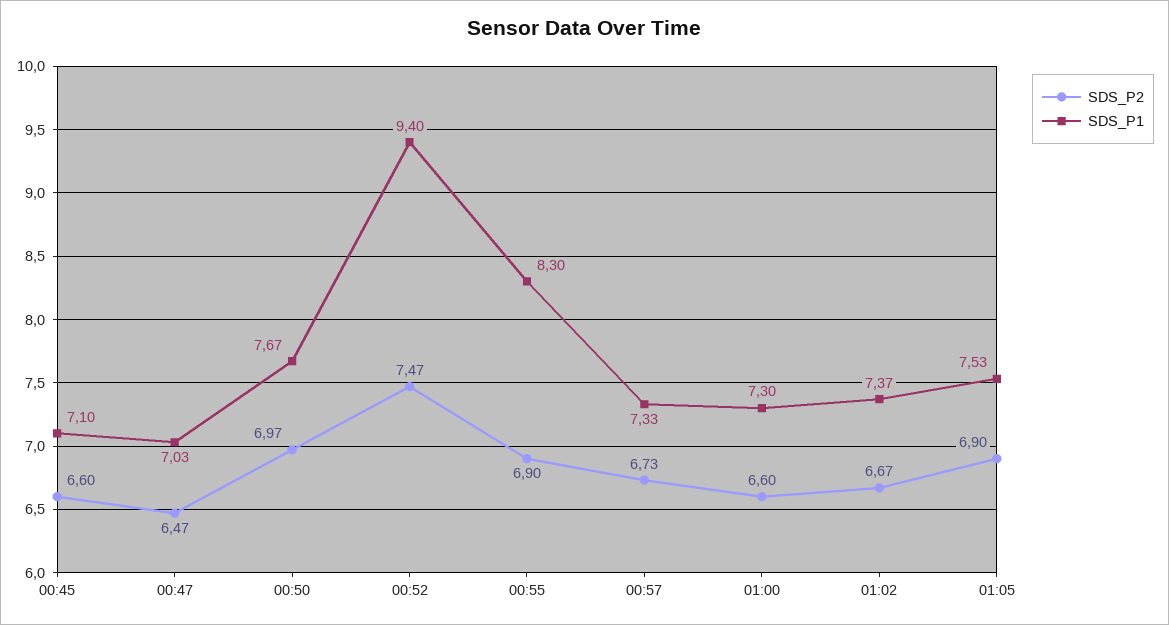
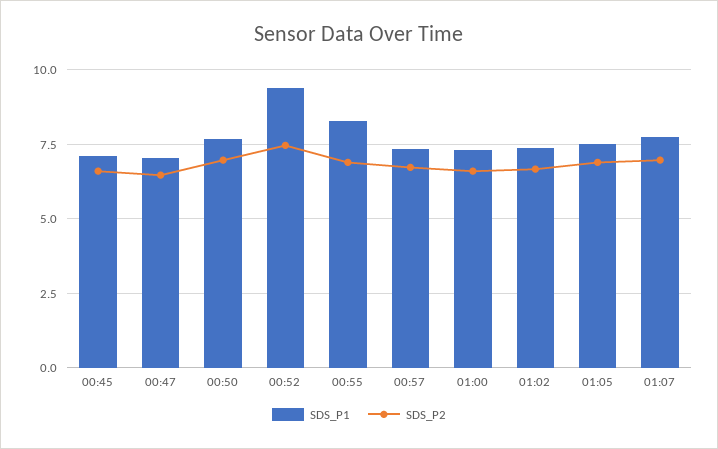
SDS_P1, 01:07: none -> 7.75
SDS_P2, 01:07: none -> 7

